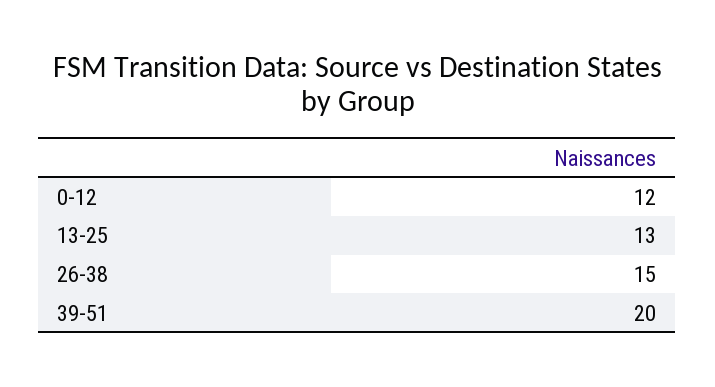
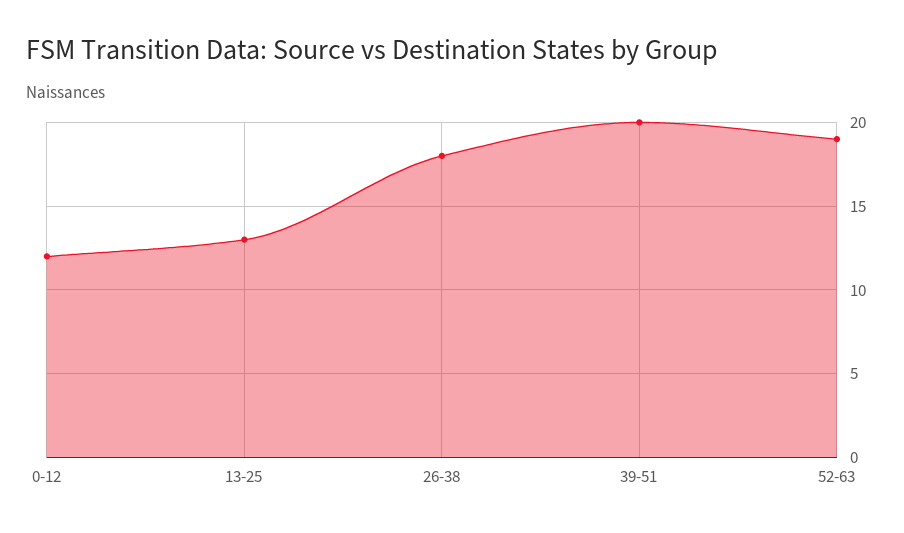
26-38: 15 -> 18
52-63: none -> 19

